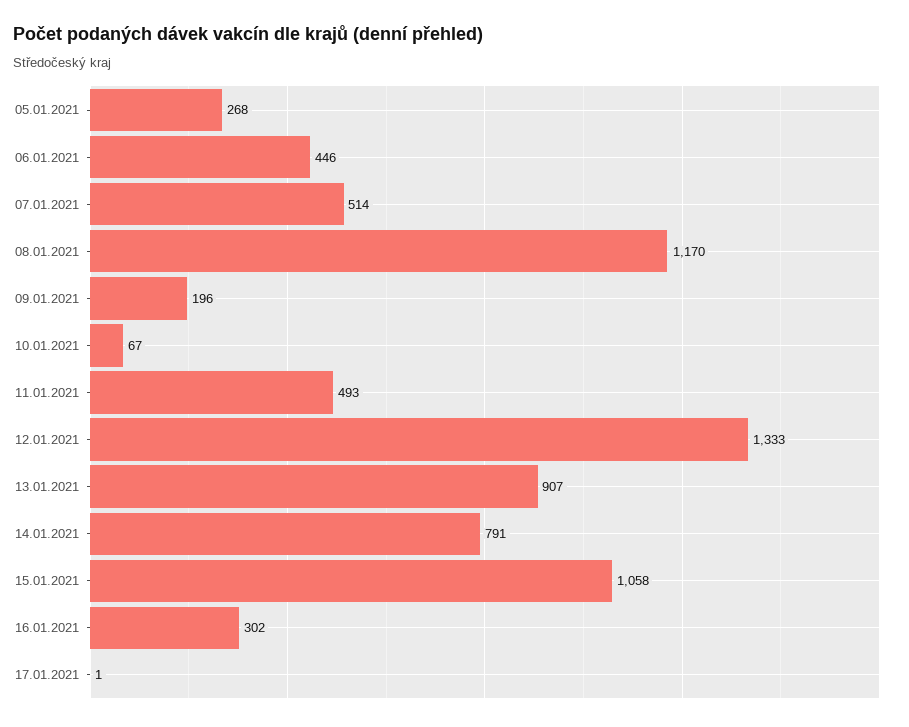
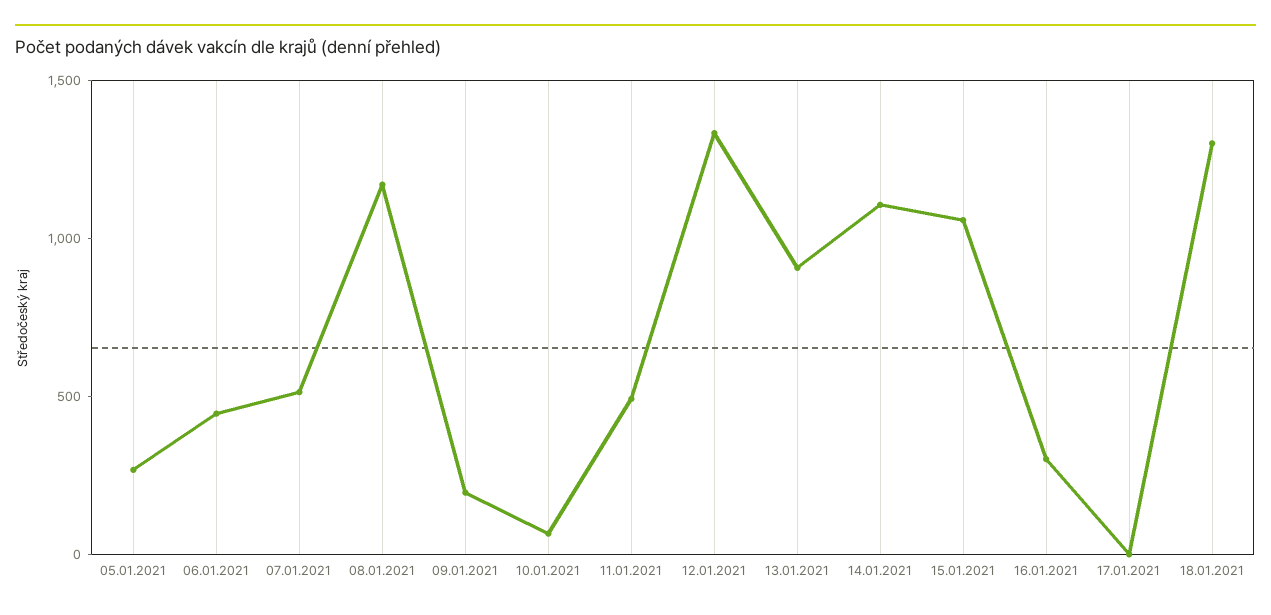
14.01.2021: 791 -> 1100
18.01.2021: none -> 1300

